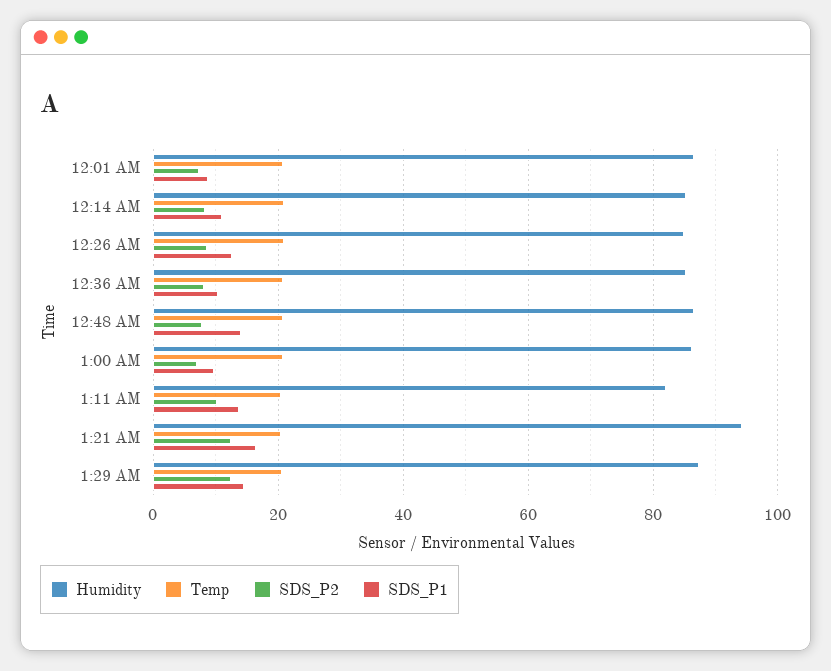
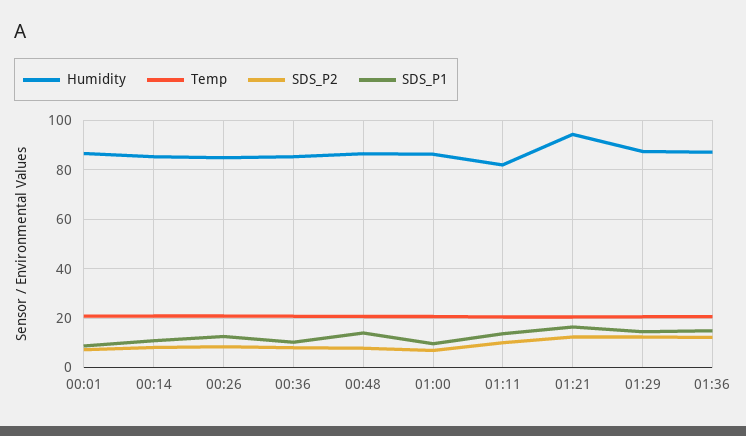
Humidity, 01:36: none -> 87.5
Temp, 01:36: none -> 20
SDS_P2, 01:36: none -> 12.5
SDS_P1, 01:36: none -> 15

